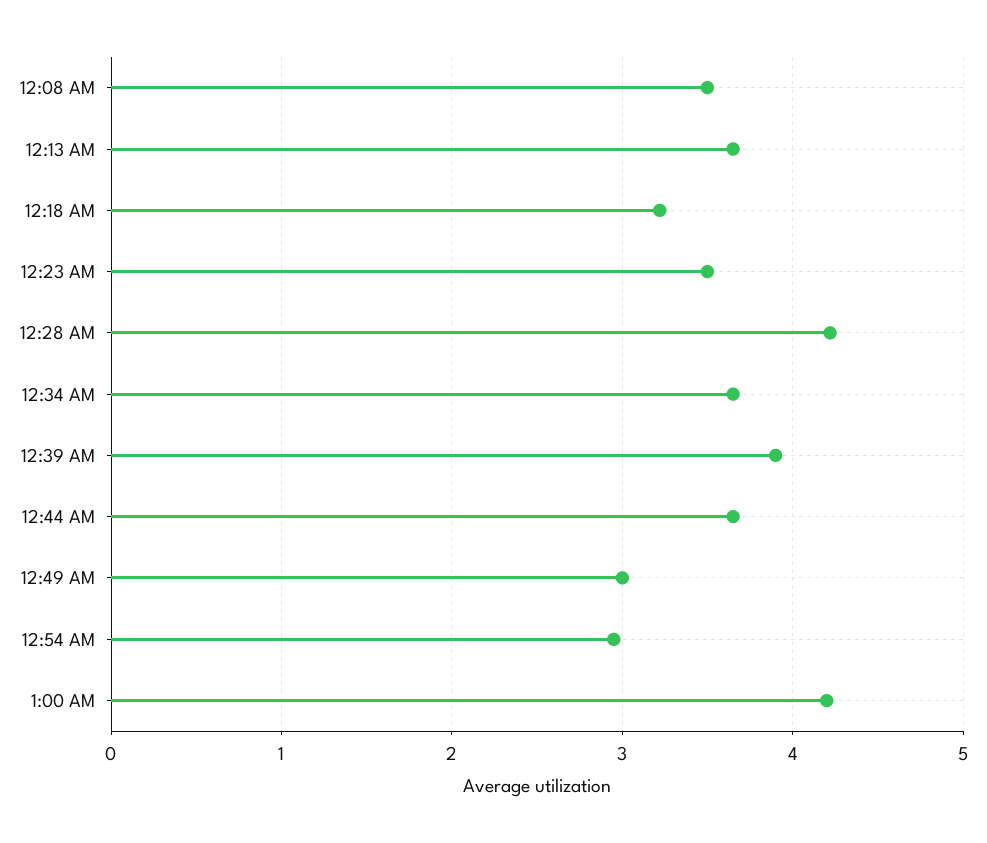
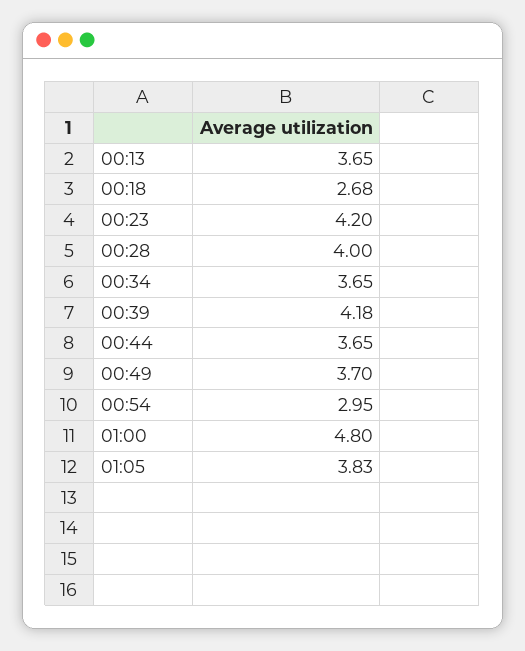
12:08 AM: 3.5 -> none
12:18 AM: 3.2 -> 2.68
12:23 AM: 3.5 -> 4.2
12:28 AM: 4.2 -> 4
12:39 AM: 3.9 -> 4.18
12:49 AM: 3 -> 3.7
1:00 AM: 4.2 -> 4.8
01:05: none -> 3.83

